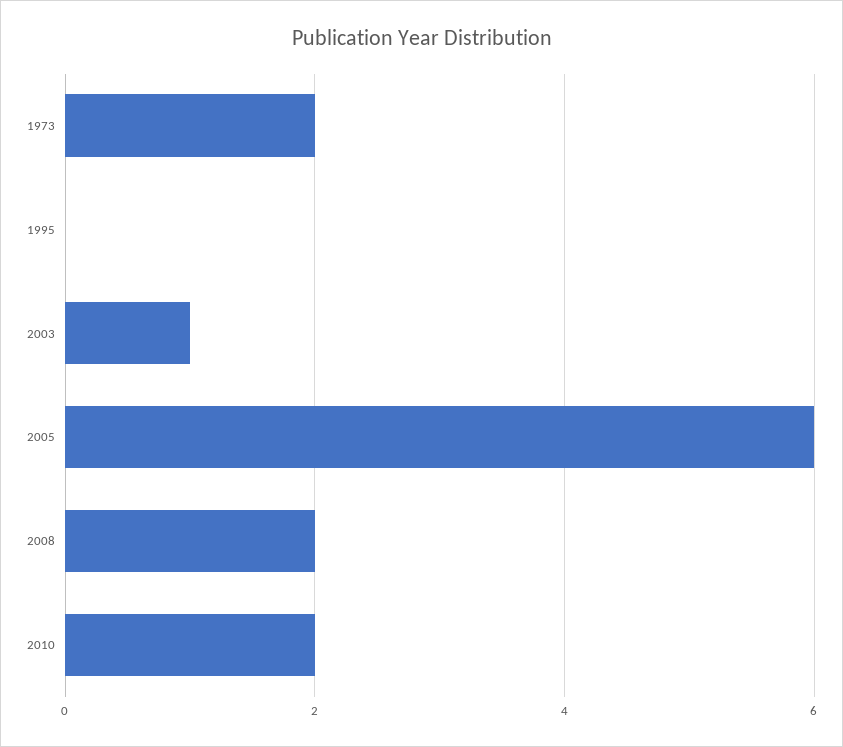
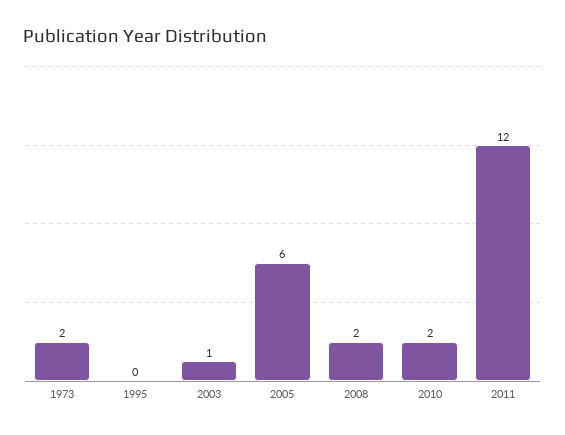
2011: none -> 12

